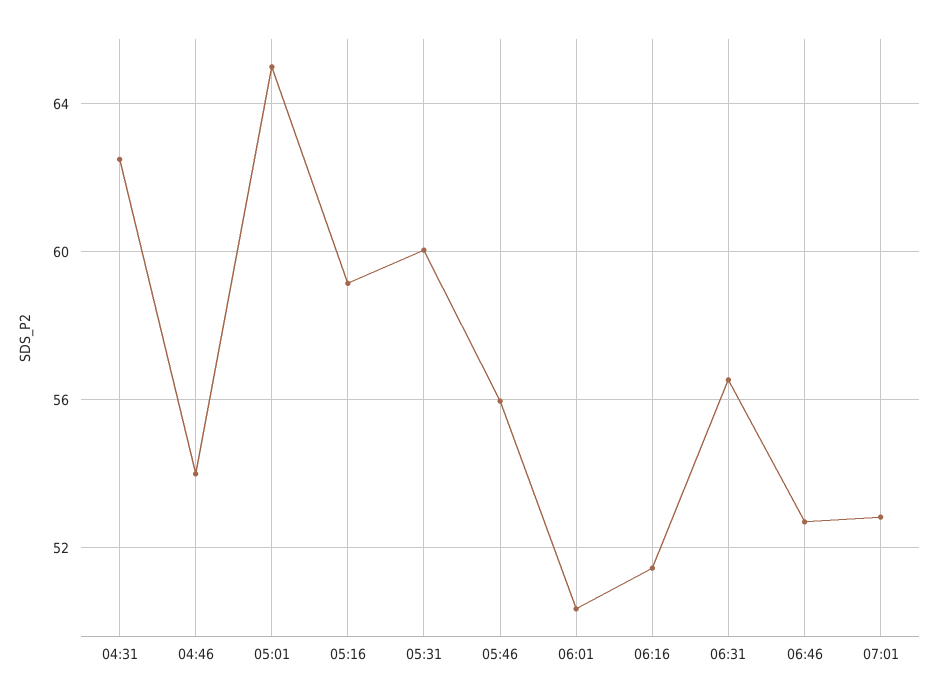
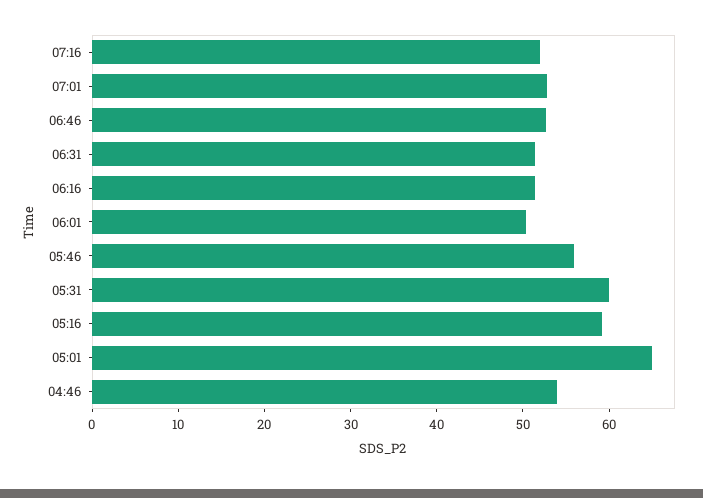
04:31: 62.5 -> none
06:31: 56.5 -> 52
07:16: none -> 52

